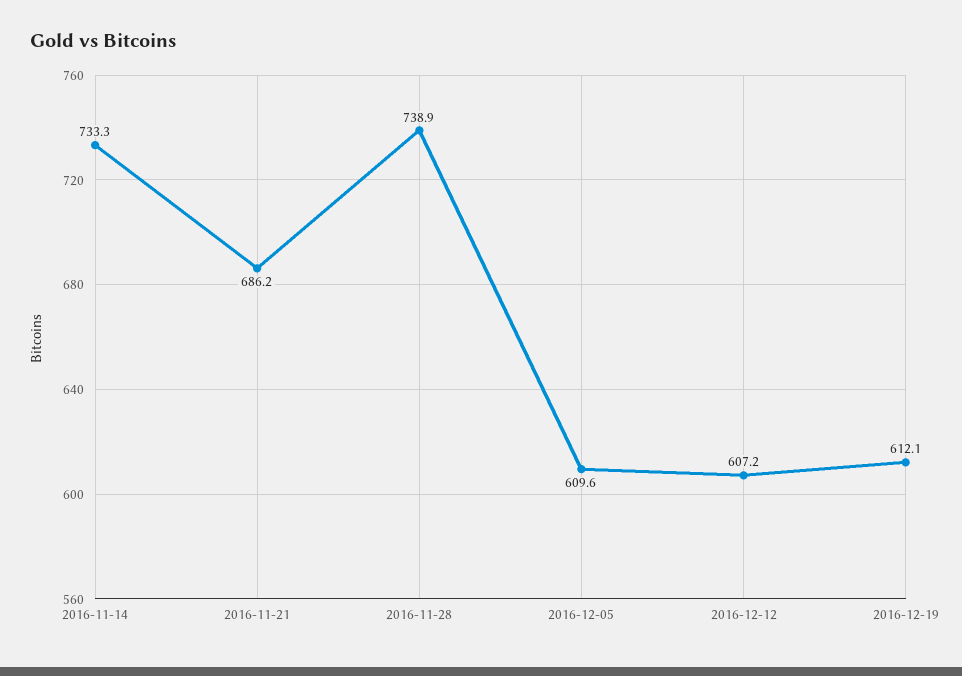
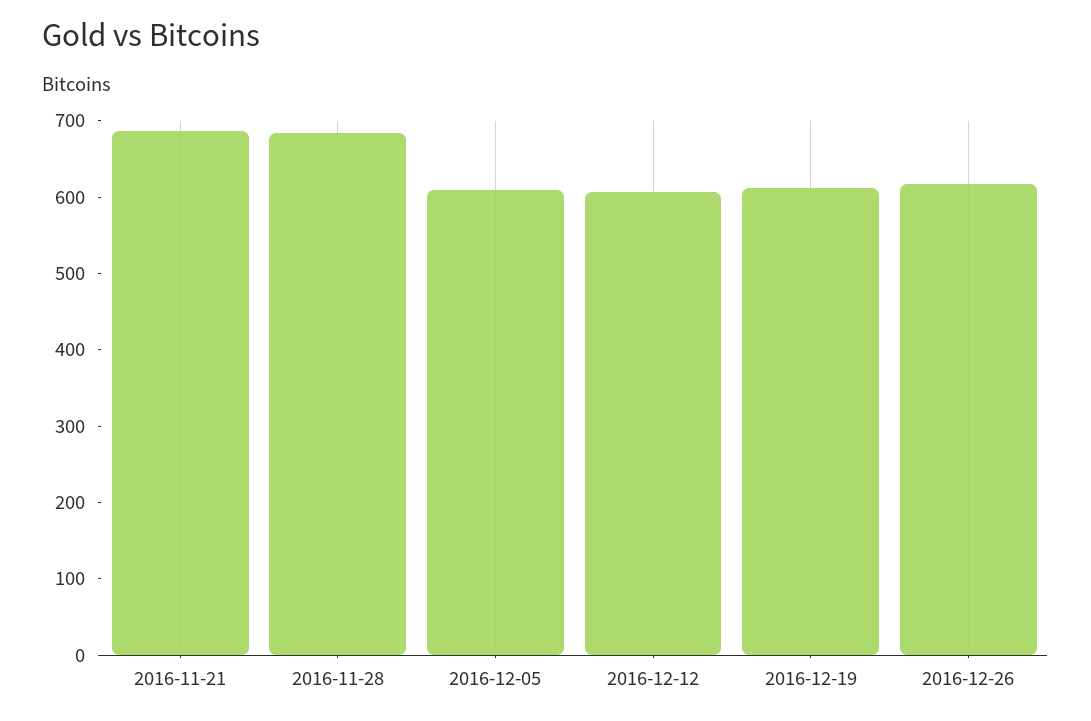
2016-11-14: 733.3 -> none
2016-11-28: 738.9 -> 680
2016-12-26: none -> 620

